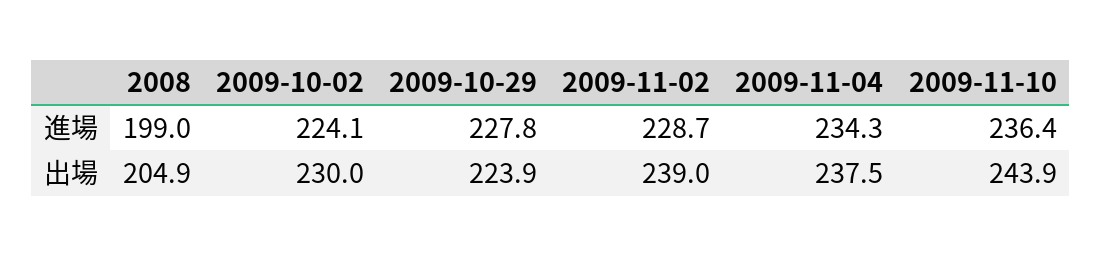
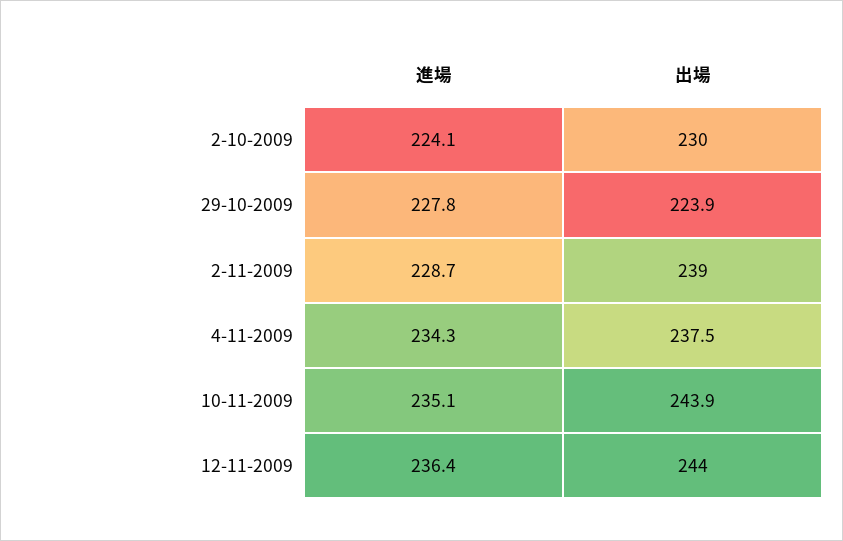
2008, 進場: 199 -> none
2009-11-10, 進場: 236.4 -> 235.1
2008, 出場: 204.9 -> none
12-11-2009, 進場: none -> 236.4
12-11-2009, 出場: none -> 244

